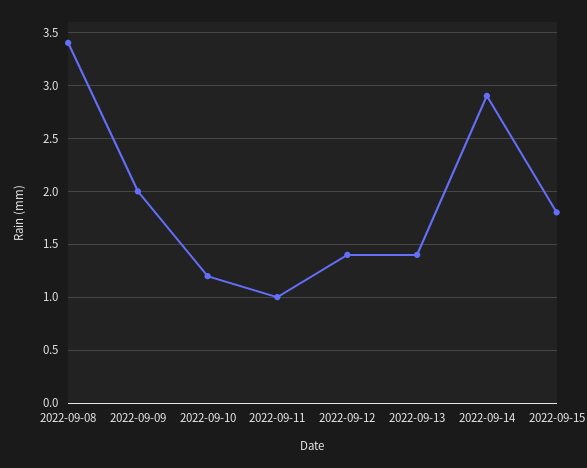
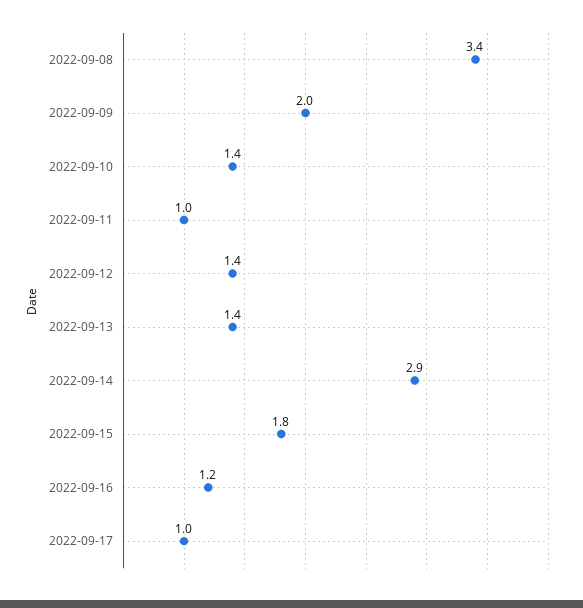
2022-09-10: 1.2 -> 1.4
2022-09-16: none -> 1.2
2022-09-17: none -> 1

